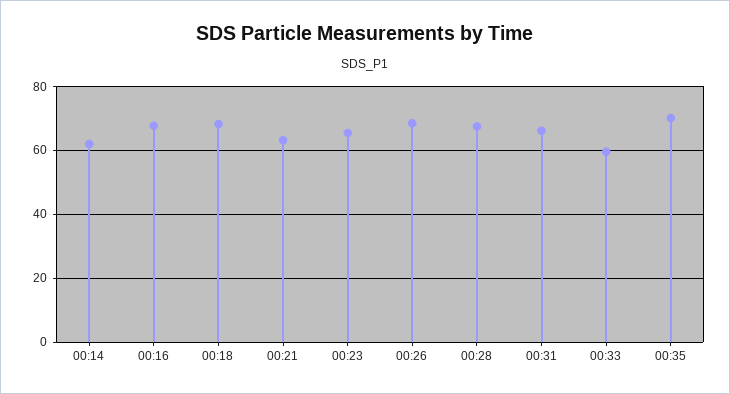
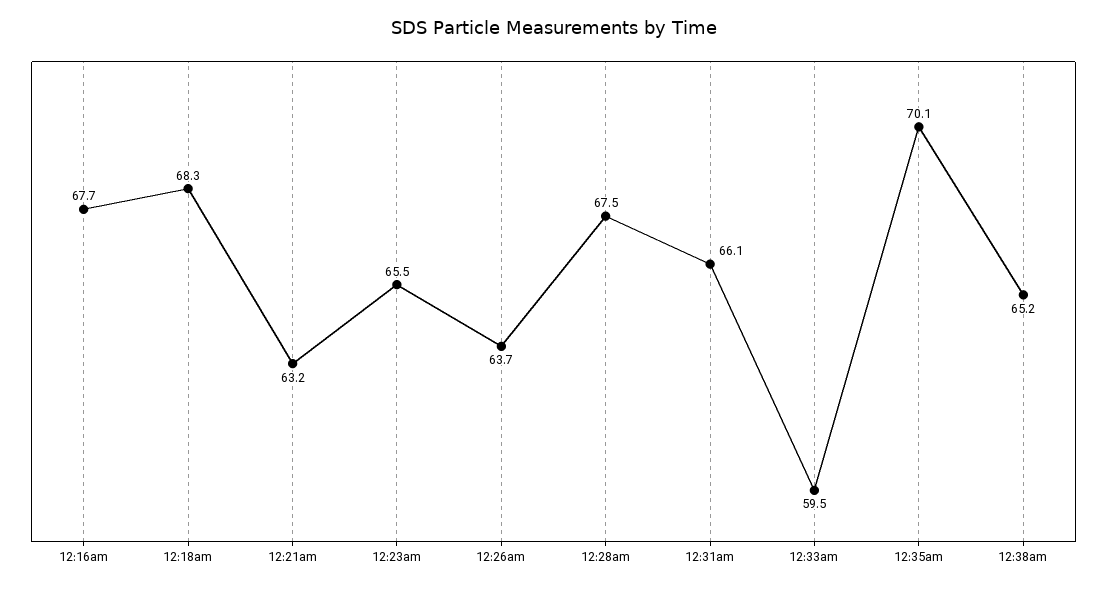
00:14: 62 -> none
00:26: 68 -> 63.7
12:38am: none -> 65.2

